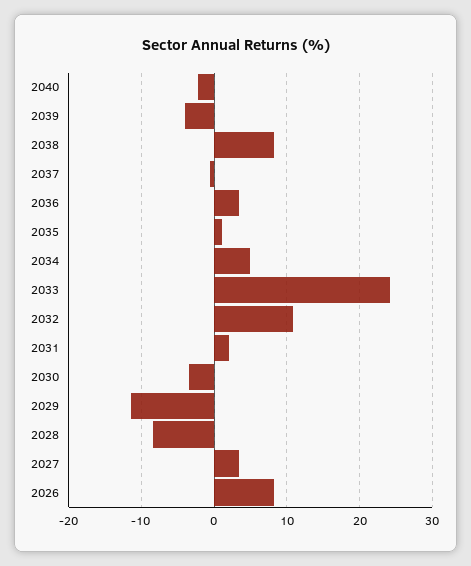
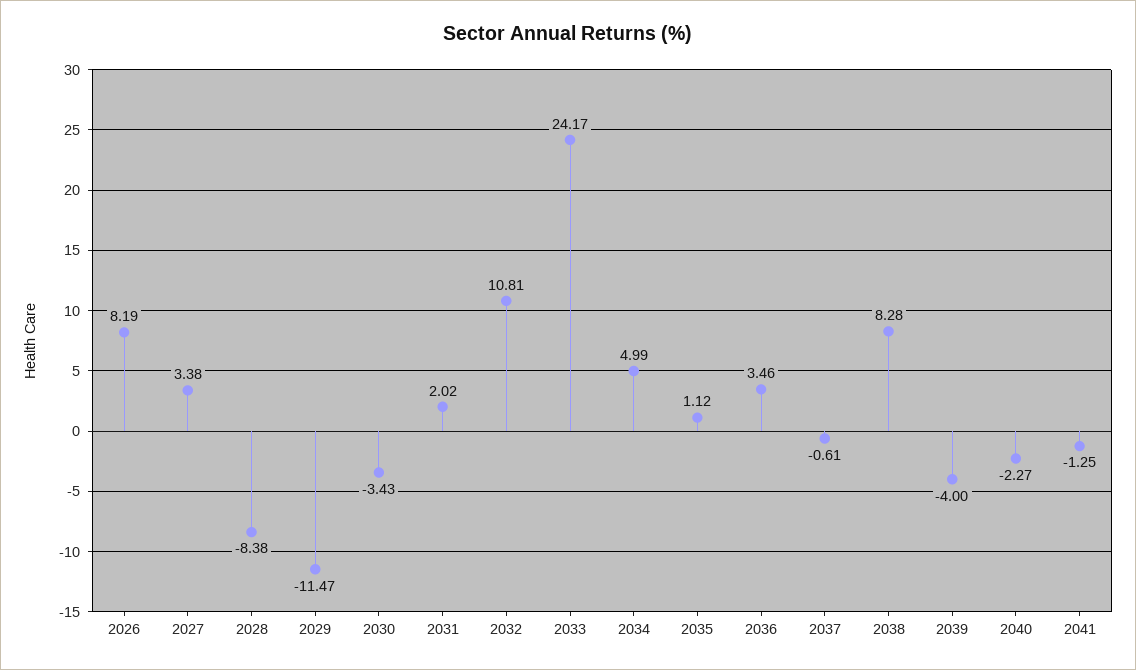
2041: none -> -1.25

